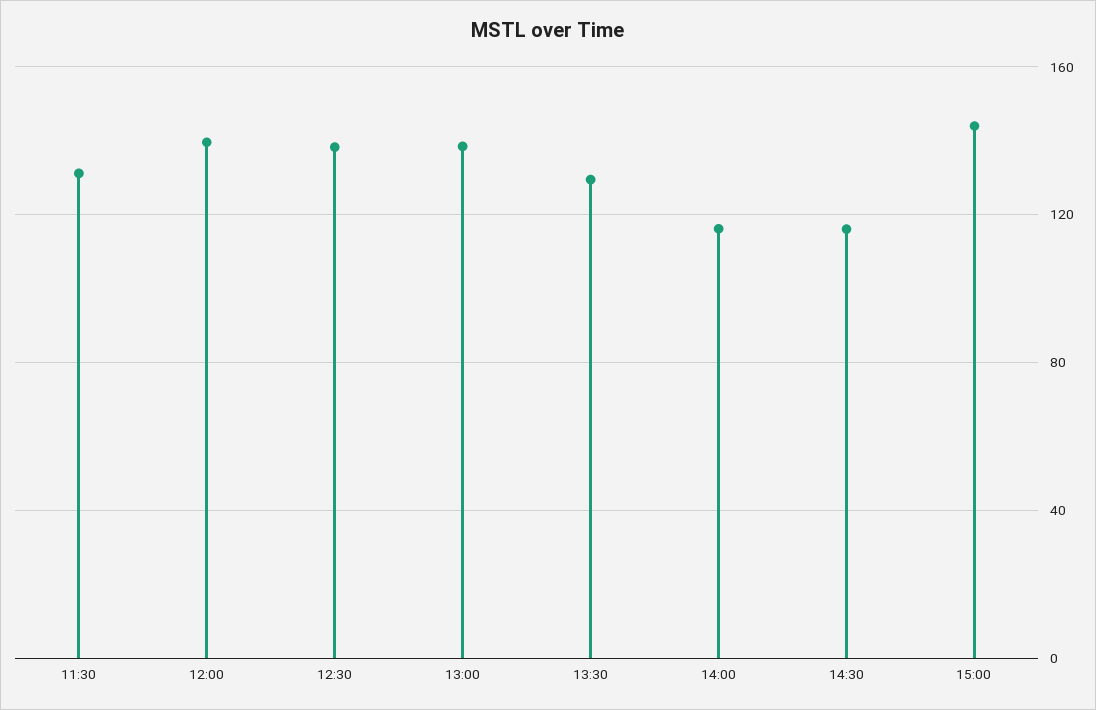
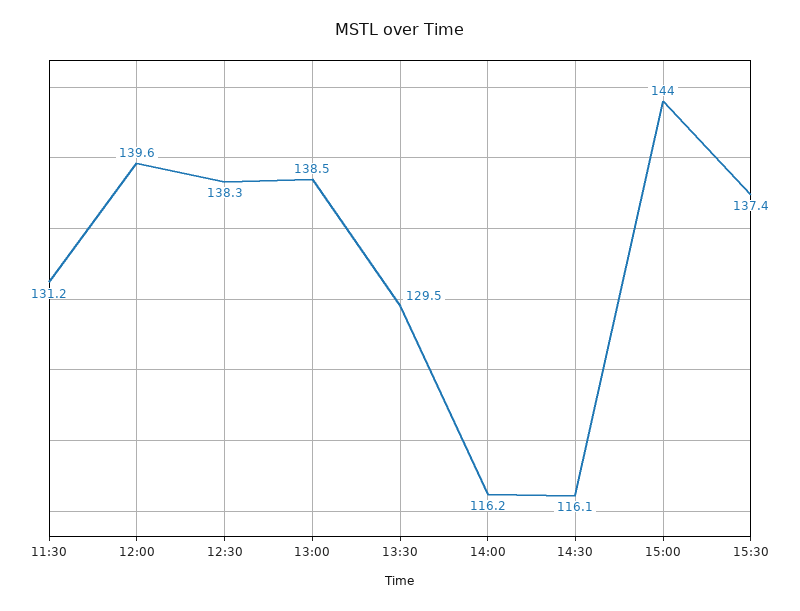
15:30: none -> 137.4

